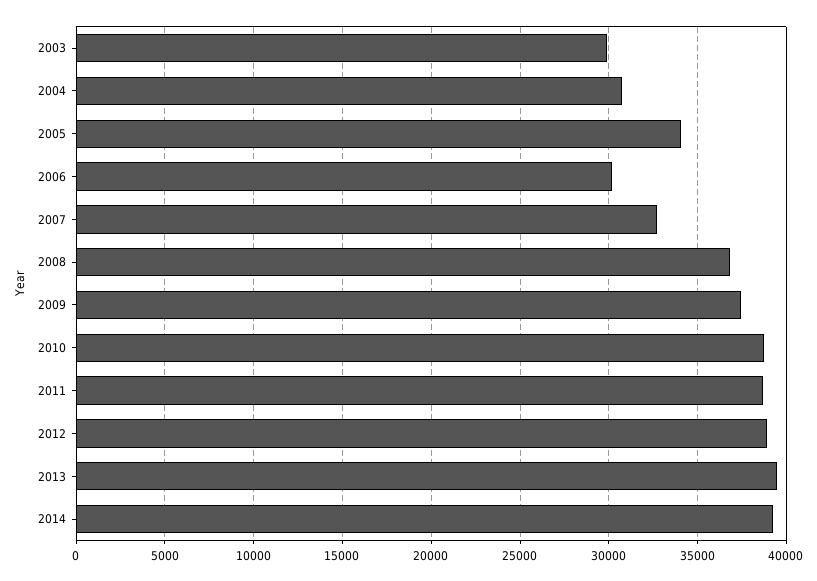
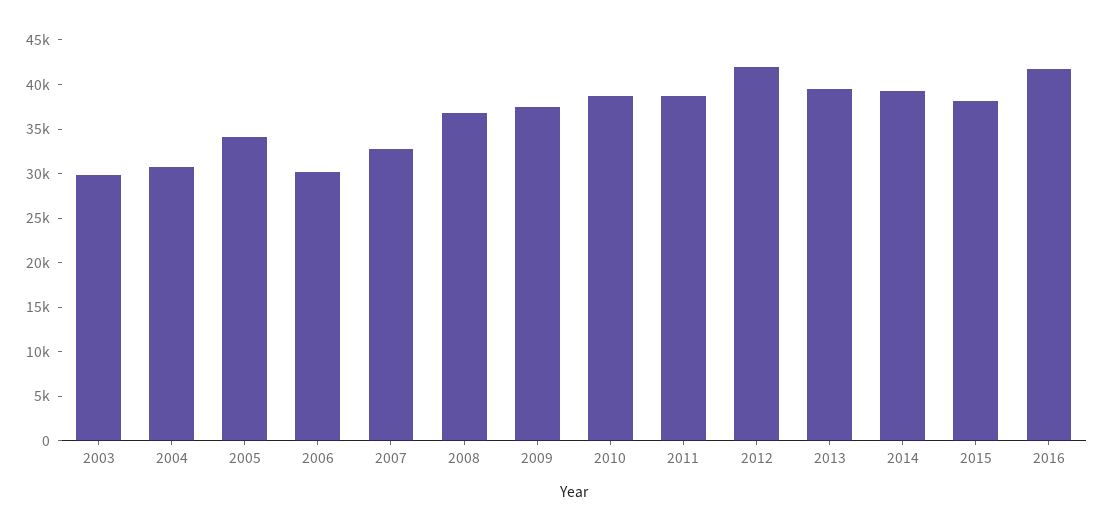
2012: 39000 -> 42000
2015: none -> 38000
2016: none -> 42000

